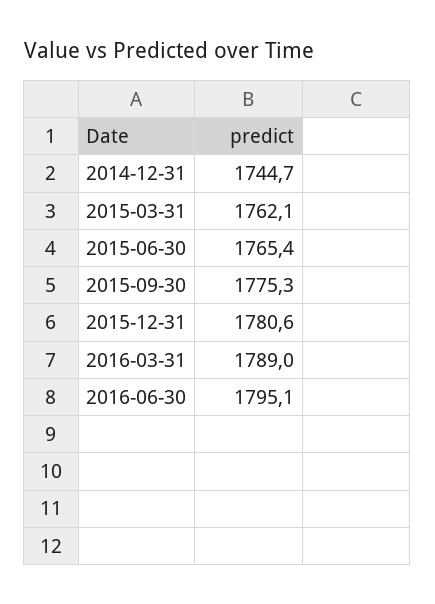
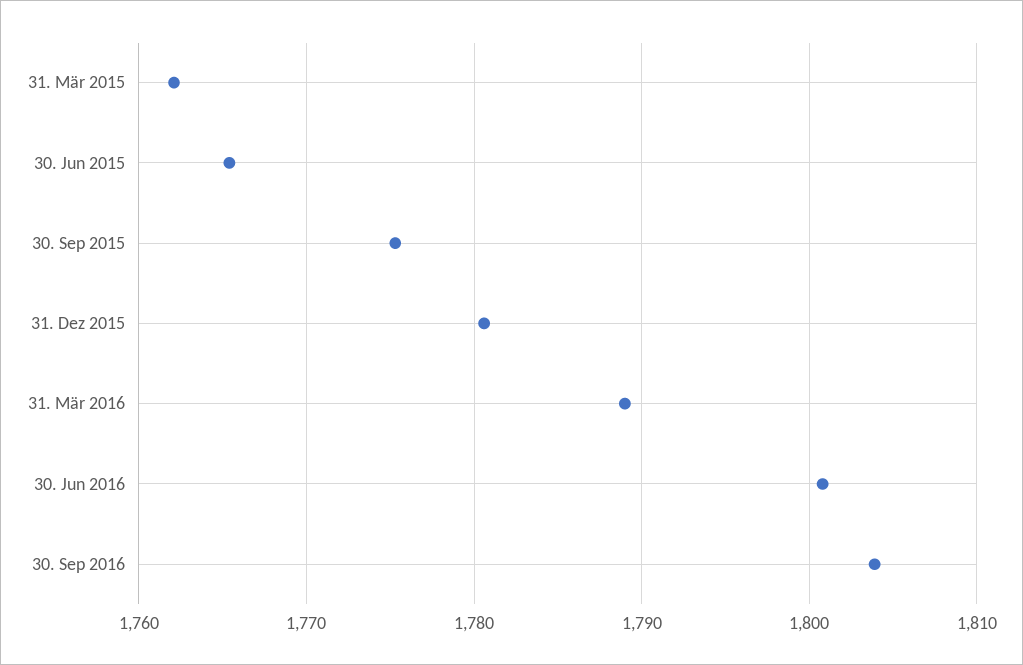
2014-12-31: 1744.7 -> none
2016-06-30: 1795.1 -> 1801
30. Sep 2016: none -> 1804

